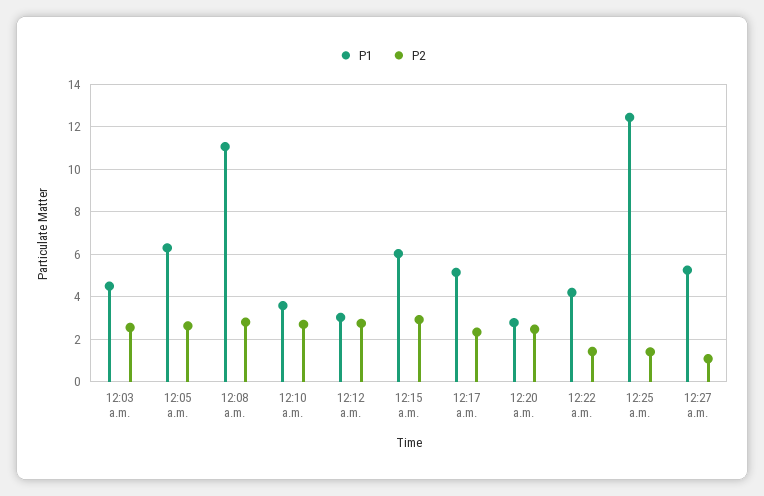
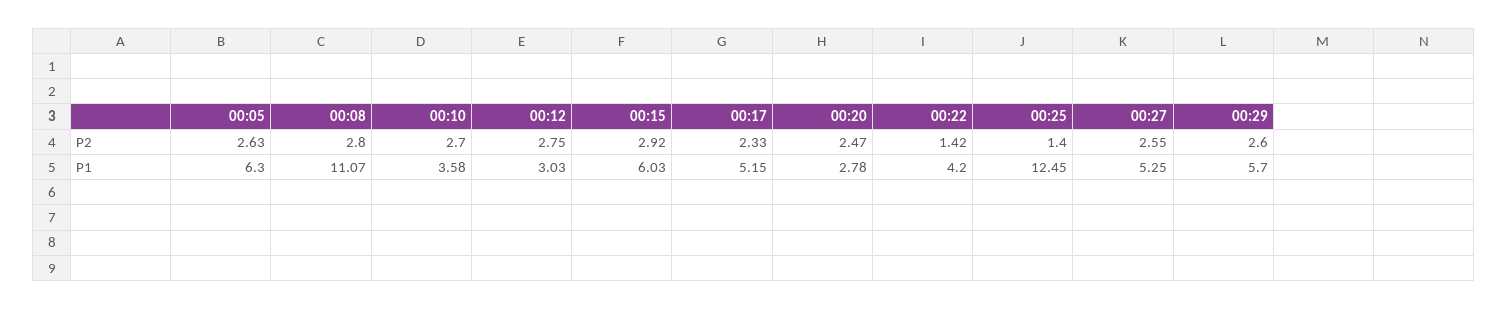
P1, 12:03 a.m.: 4.5 -> none
P2, 12:03 a.m.: 2.5 -> none
P2, 12:27 a.m.: 1 -> 2.55
P2, 00:29: none -> 2.6
P1, 00:29: none -> 5.7

